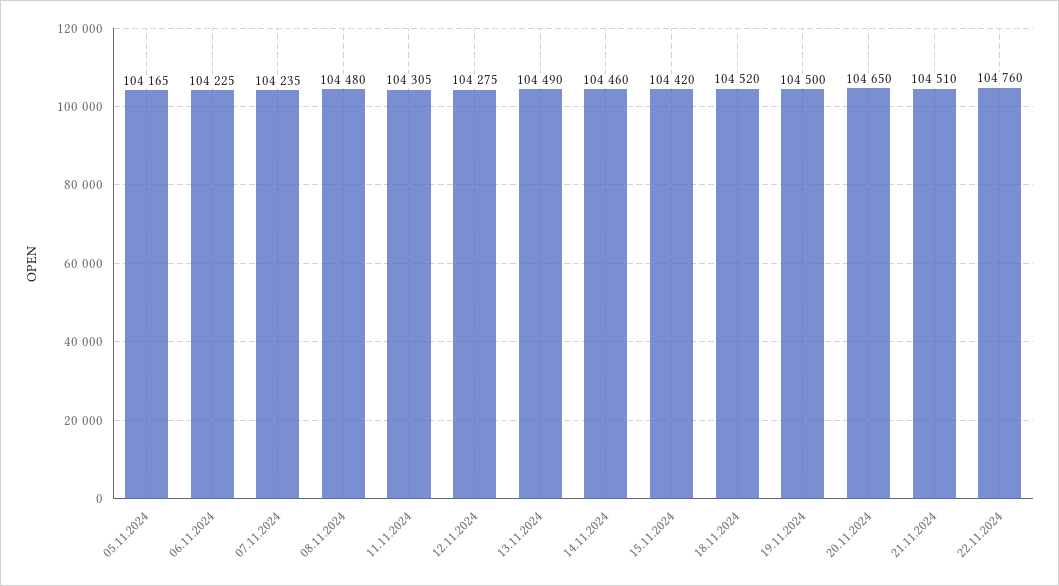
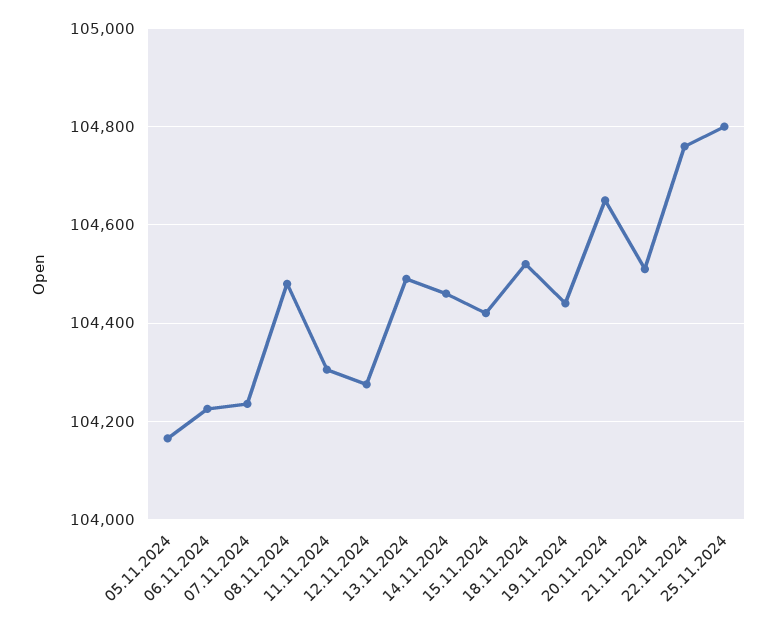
19.11.2024: 104500 -> 104440
25.11.2024: none -> 104800

